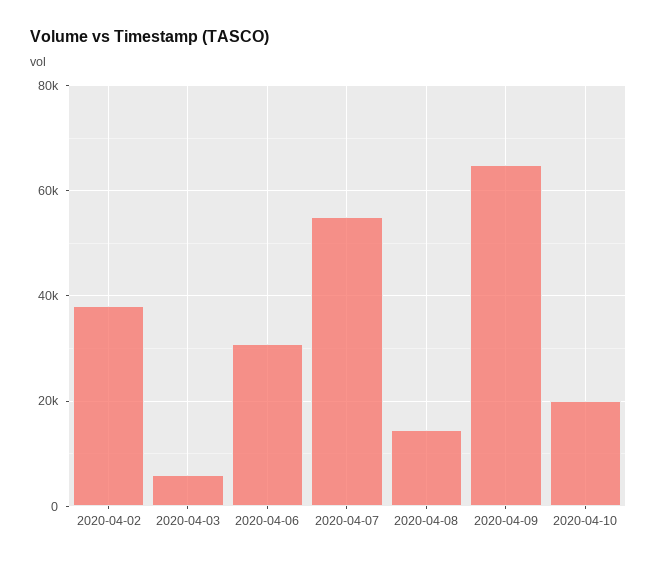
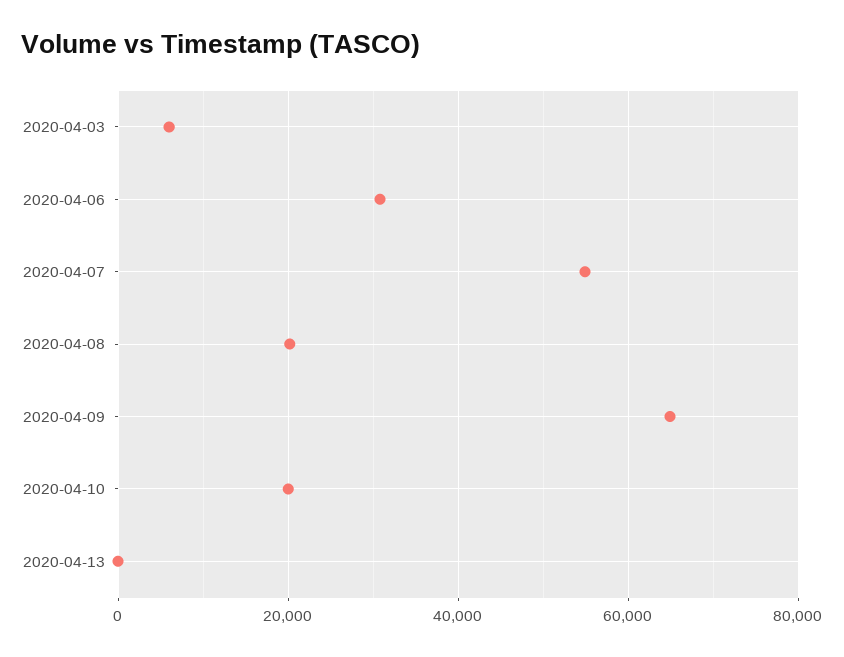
2020-04-02: 38000 -> none
2020-04-08: 14000 -> 20000
2020-04-13: none -> 0

